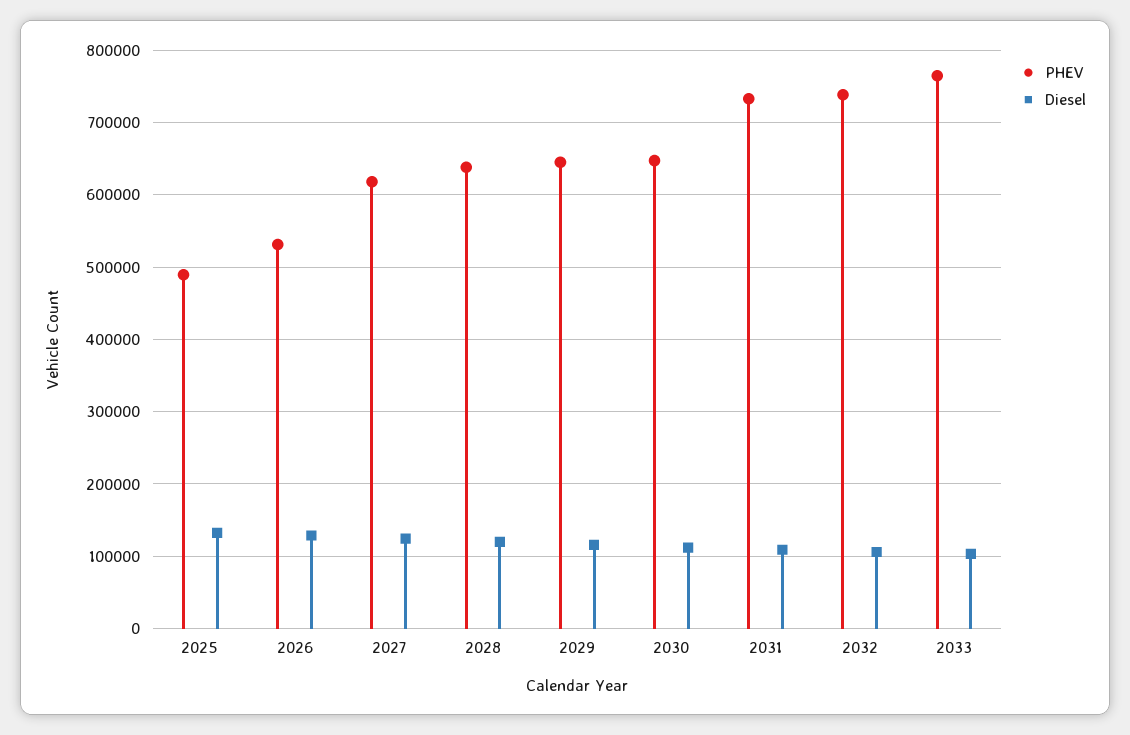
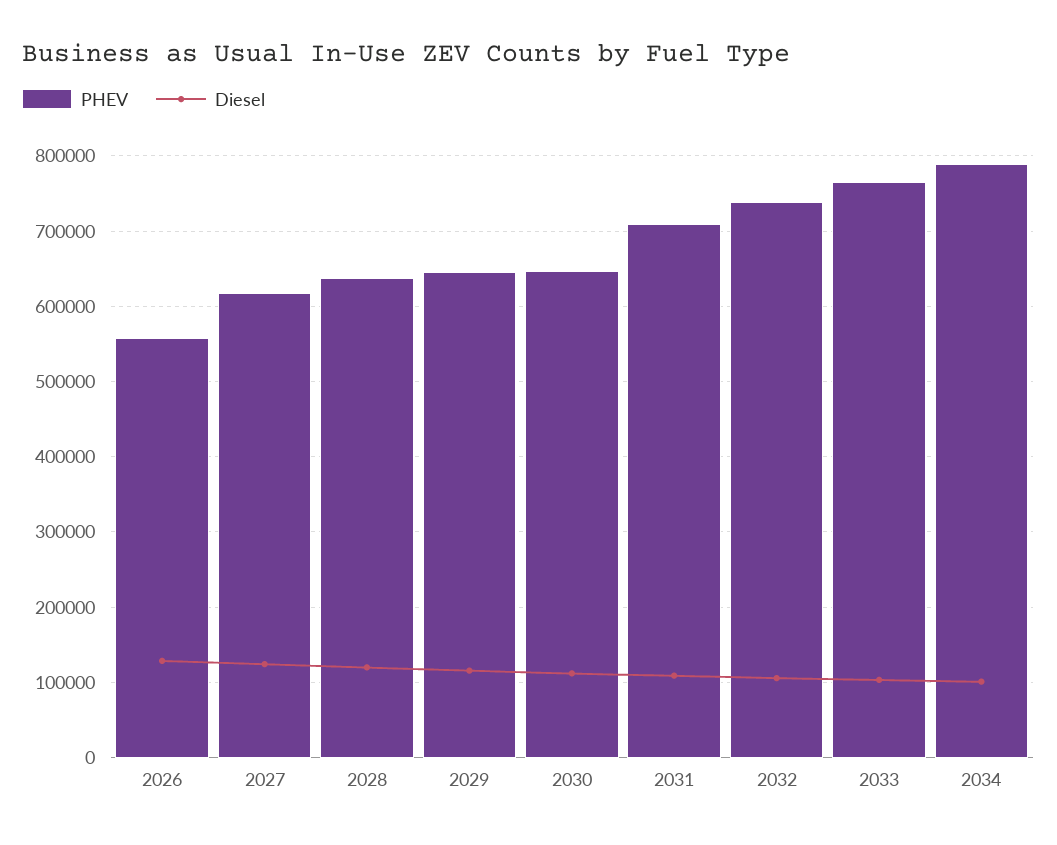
PHEV, 2025: 490000 -> none
Diesel, 2025: 130000 -> none
PHEV, 2026: 530000 -> 560000
PHEV, 2031: 730000 -> 710000
PHEV, 2034: none -> 790000
Diesel, 2034: none -> 100000

